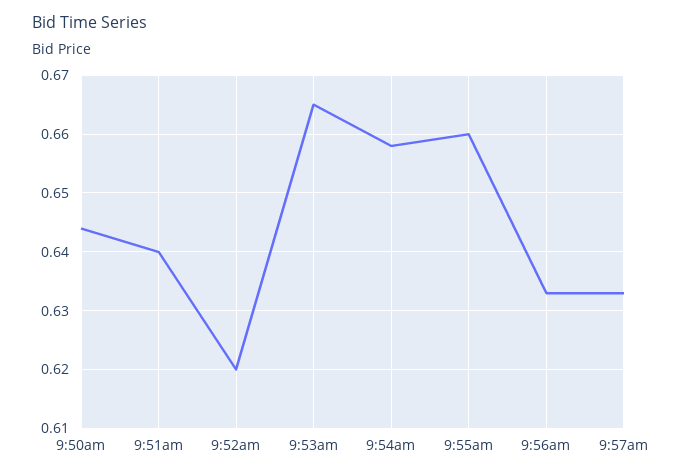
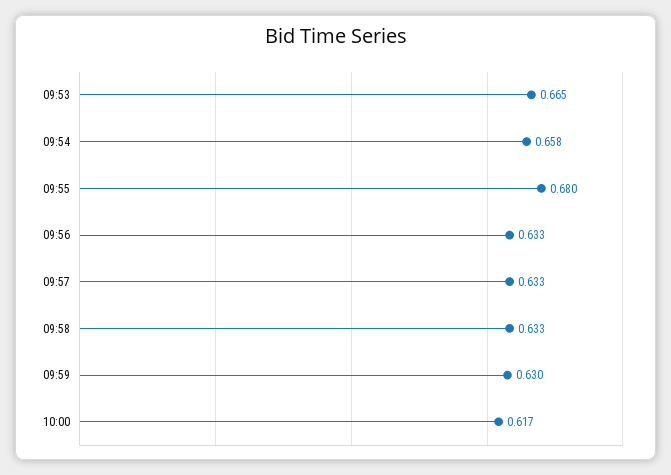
9:50am: 0.645 -> none
9:51am: 0.64 -> none
9:52am: 0.62 -> none
9:55am: 0.66 -> 0.68
09:58: none -> 0.633
09:59: none -> 0.63
10:00: none -> 0.617

